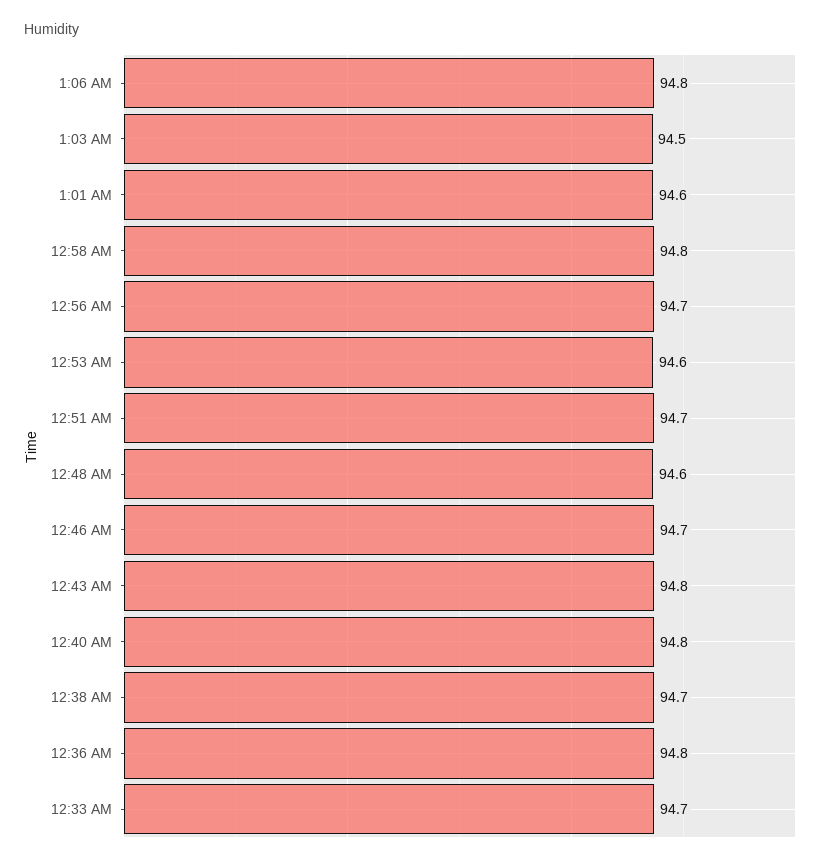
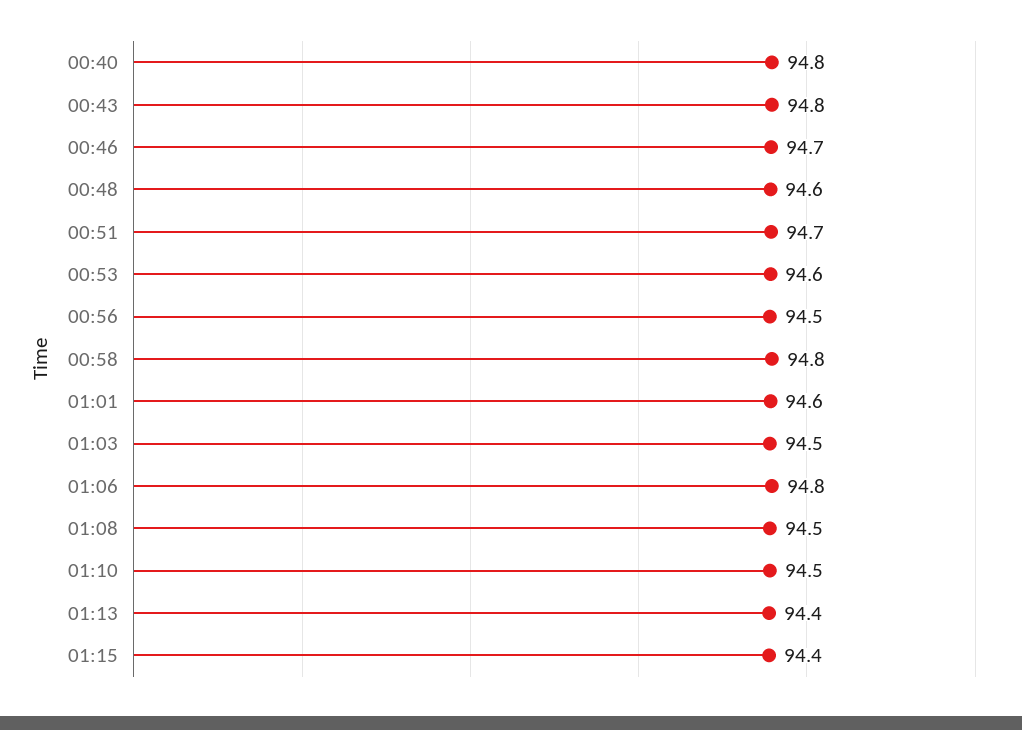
12:56 AM: 94.7 -> 94.5
12:38 AM: 94.7 -> none
12:36 AM: 94.8 -> none
12:33 AM: 94.7 -> none
01:08: none -> 94.5
01:10: none -> 94.5
01:13: none -> 94.4
01:15: none -> 94.4

